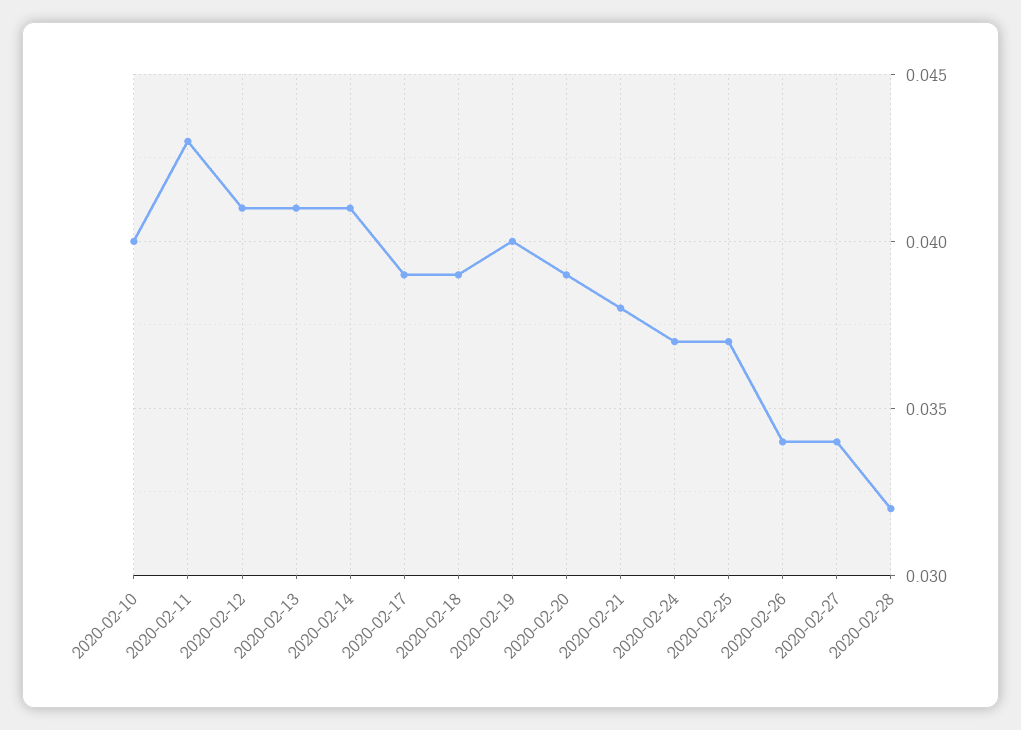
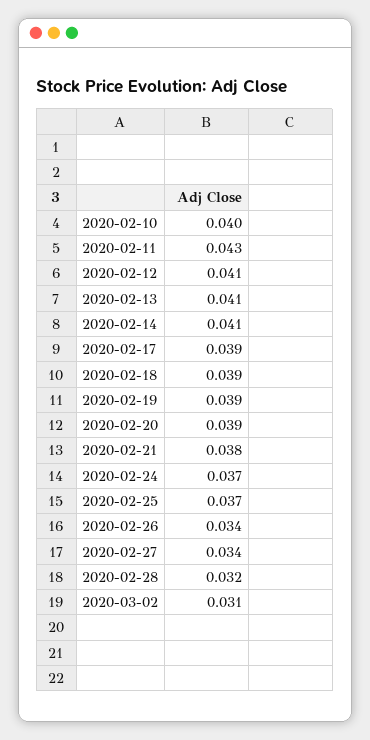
2020-02-19: 0.04 -> 0.039
2020-03-02: none -> 0.031

